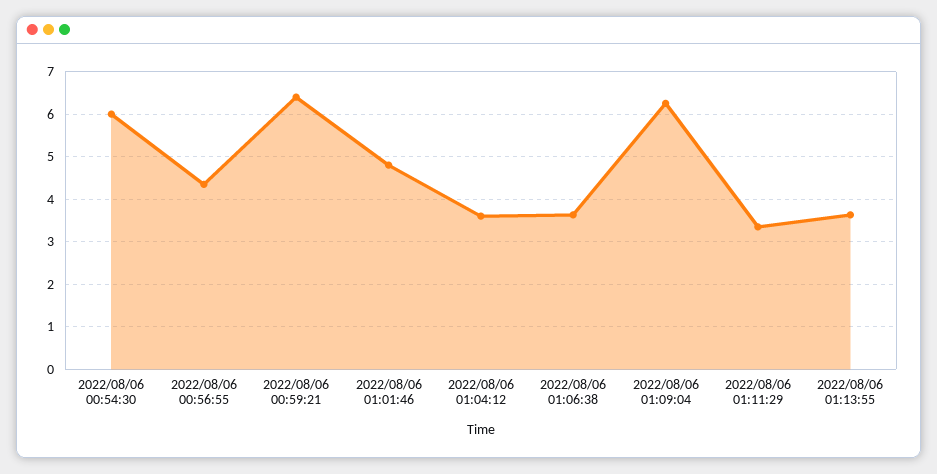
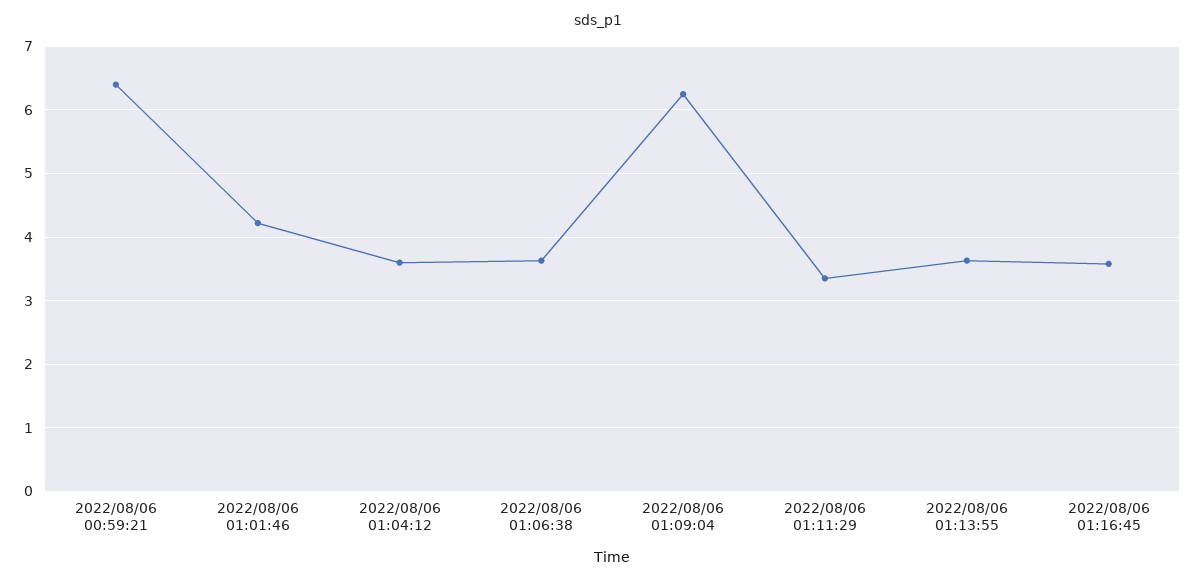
2022/08/06 00:54:30: 6 -> none
2022/08/06 00:56:55: 4.4 -> none
2022/08/06 01:01:46: 4.8 -> 4.2
2022/08/06 01:16:45: none -> 3.6

